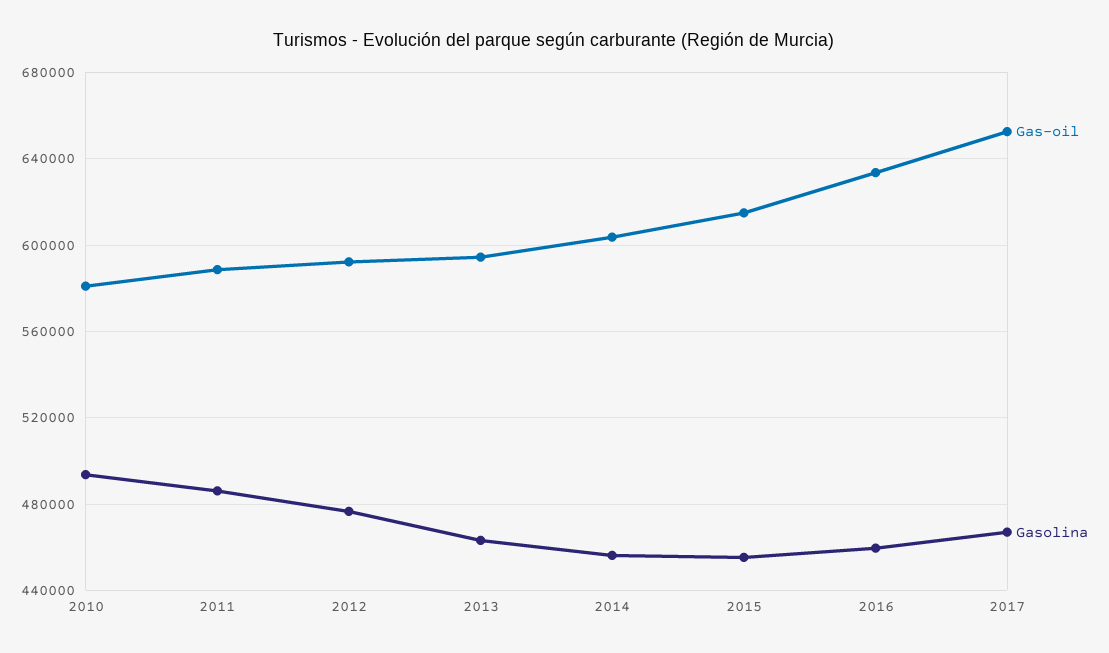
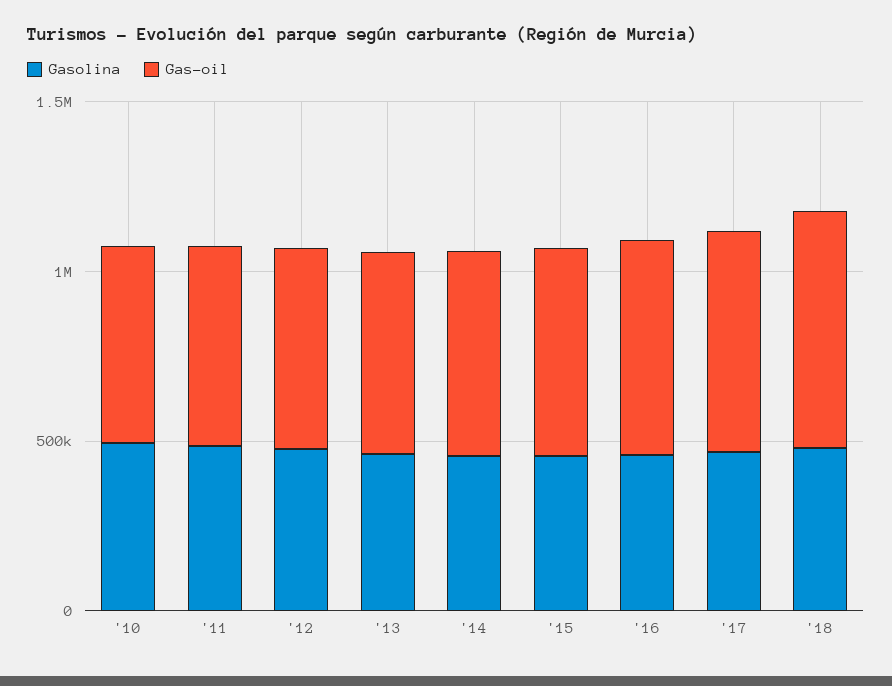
Gasolina, '18: none -> 500000
Gas-oil, '18: none -> 700000

